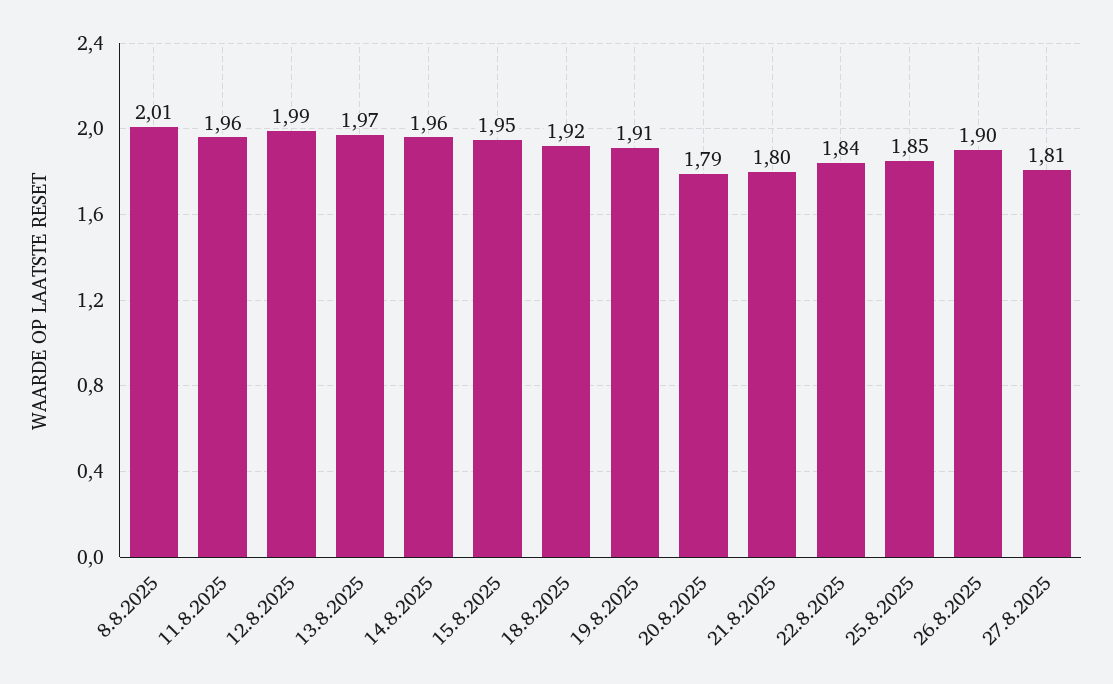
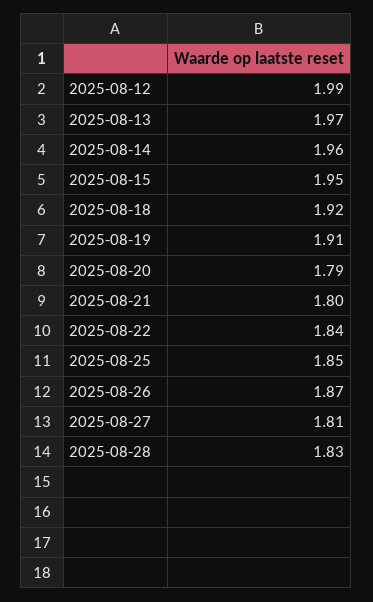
8.8.2025: 2.01 -> none
11.8.2025: 1.96 -> none
26.8.2025: 1.9 -> 1.87
2025-08-28: none -> 1.83

